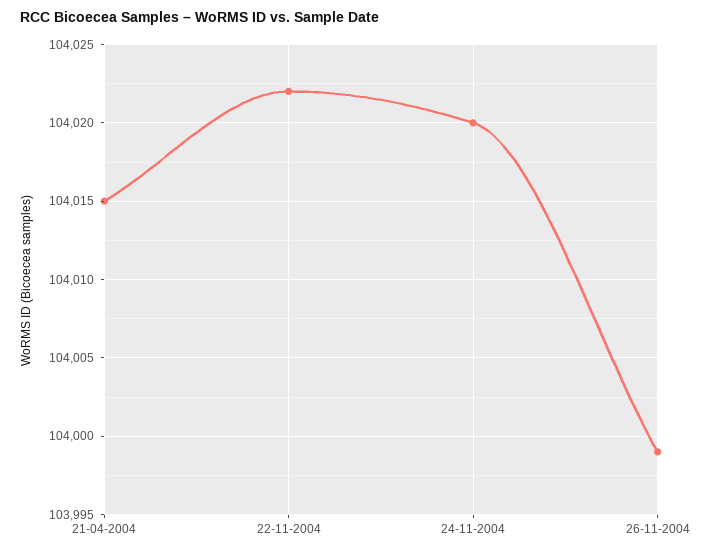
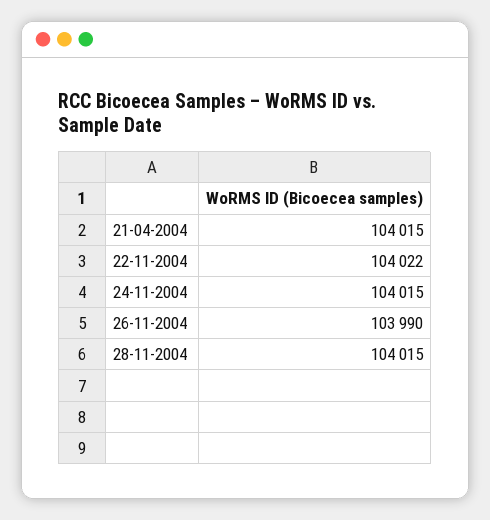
24-11-2004: 104020 -> 104015
26-11-2004: 103999 -> 103990
28-11-2004: none -> 104015

